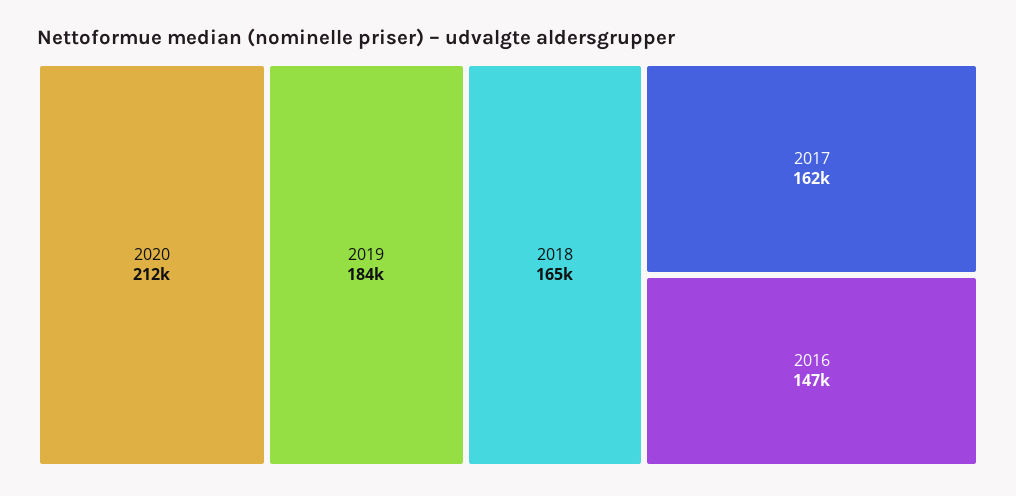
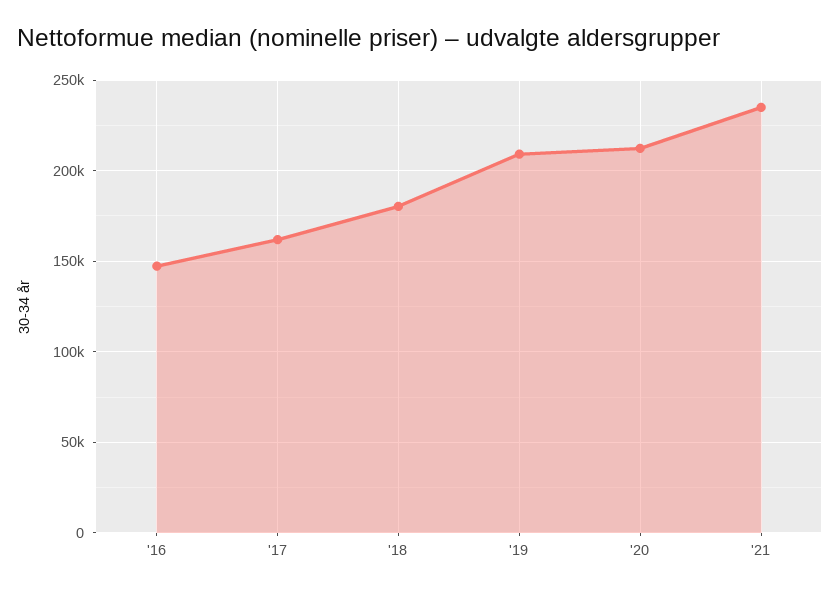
2019: 184000 -> 210000
2018: 165000 -> 180000
'21: none -> 235000

